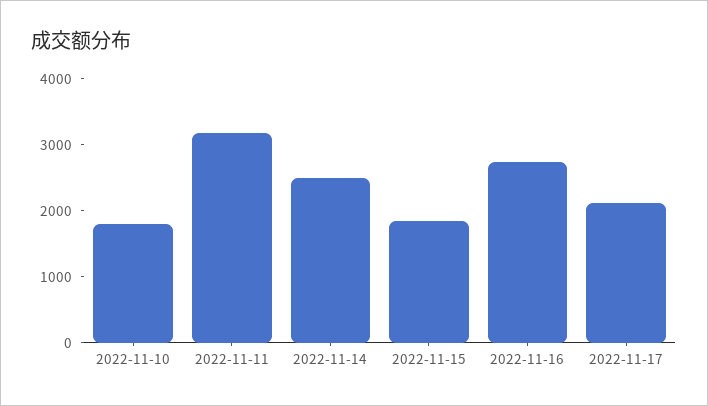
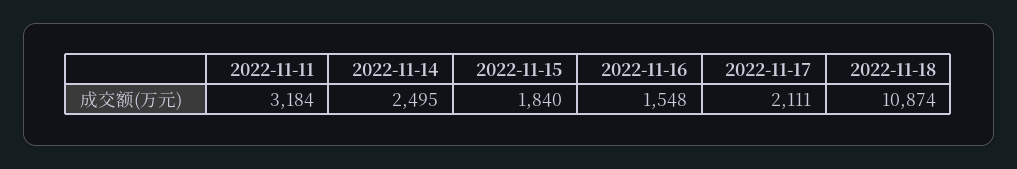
2022-11-10: 1800 -> none
2022-11-16: 2800 -> 1548
2022-11-18: none -> 10874

